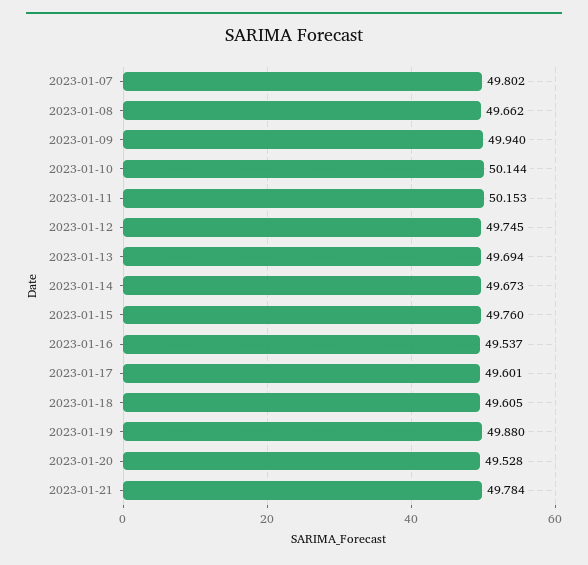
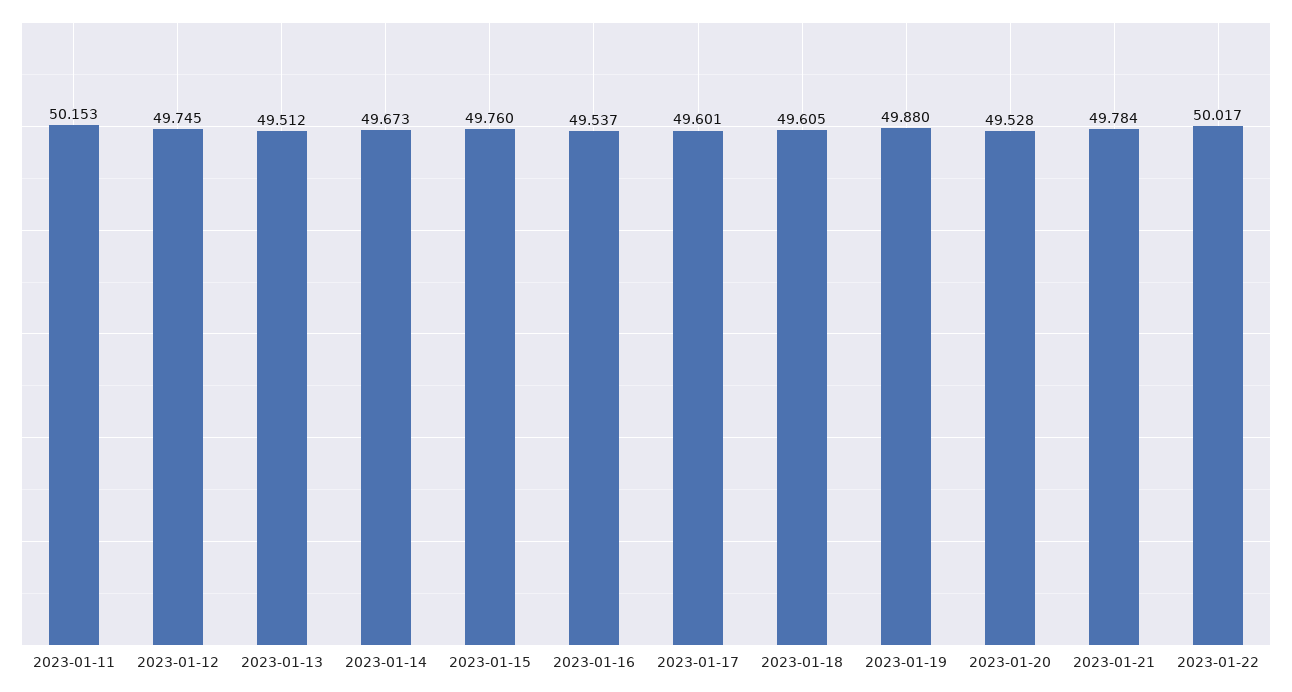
2023-01-07: 49.802 -> none
2023-01-08: 49.662 -> none
2023-01-09: 49.94 -> none
2023-01-10: 50.144 -> none
2023-01-13: 49.694 -> 49.512
2023-01-22: none -> 50.017

